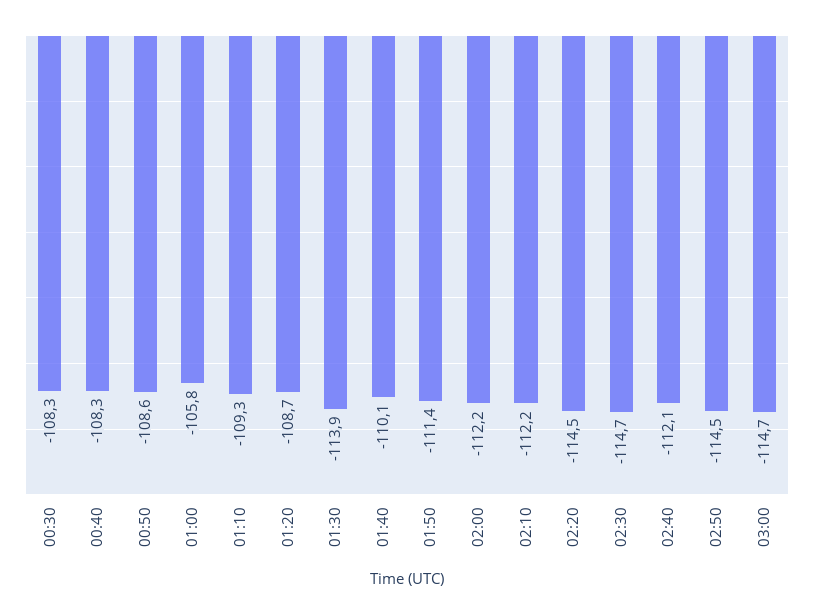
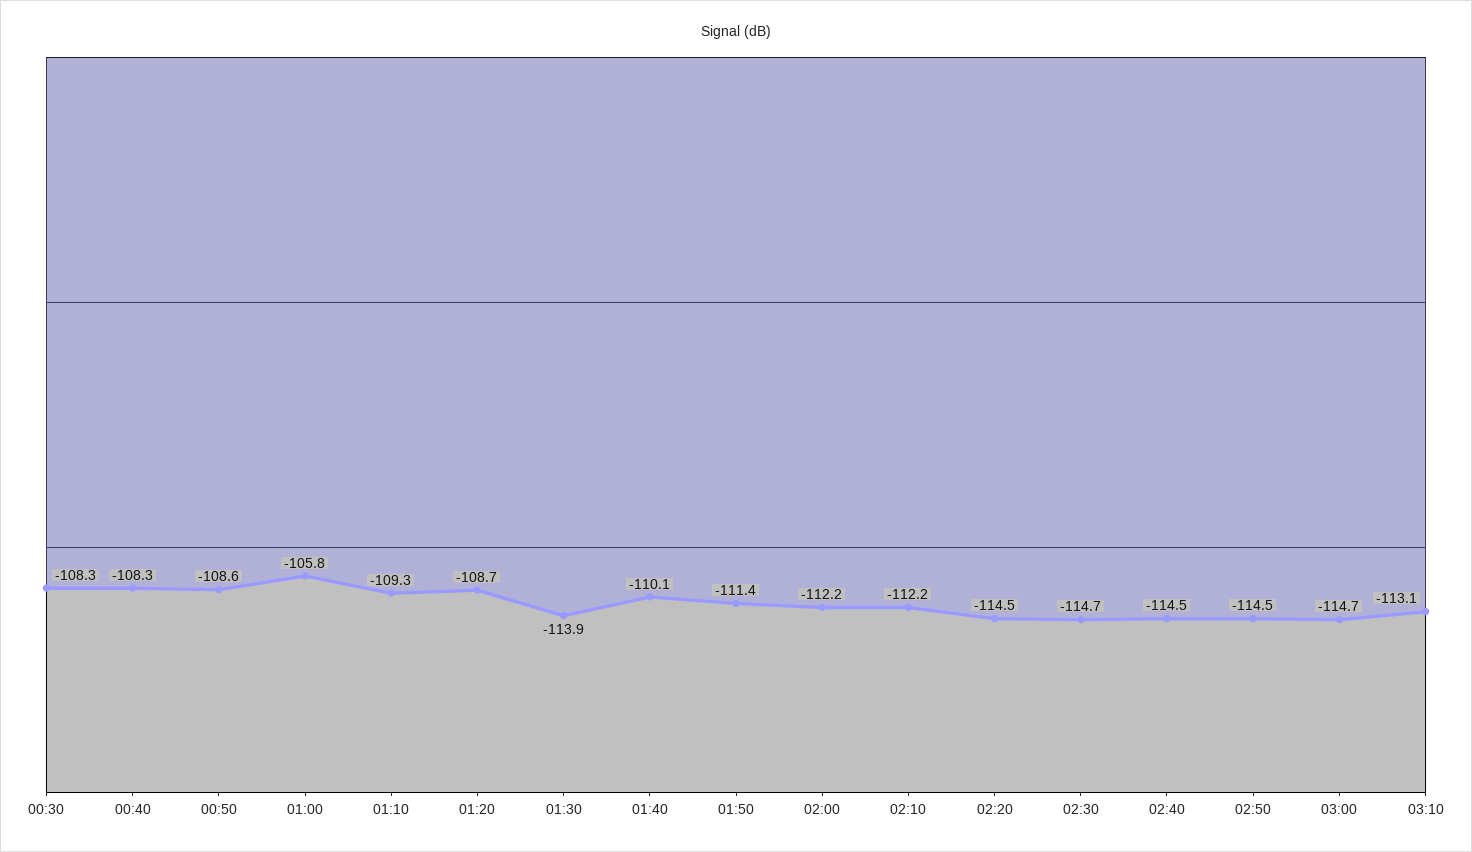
02:40: -112.1 -> -114.5
03:10: none -> -113.1

